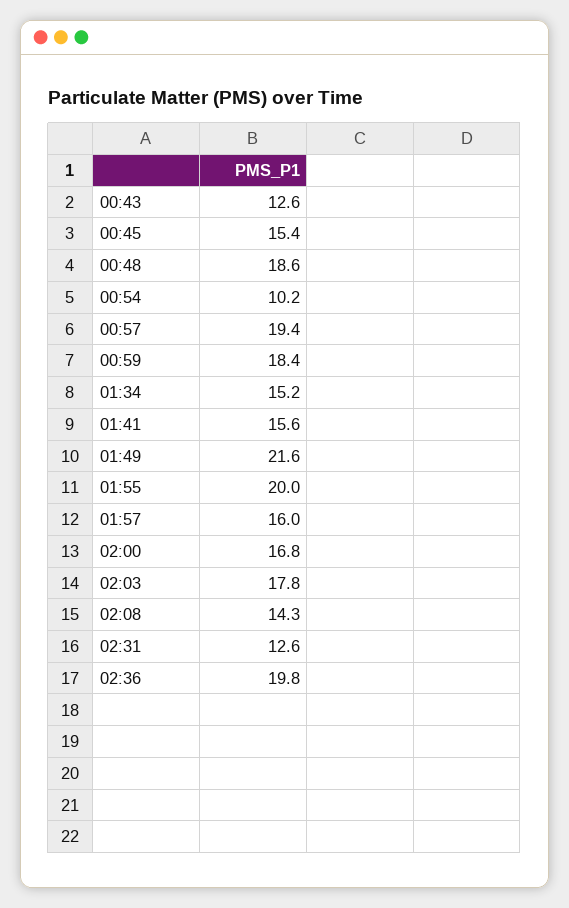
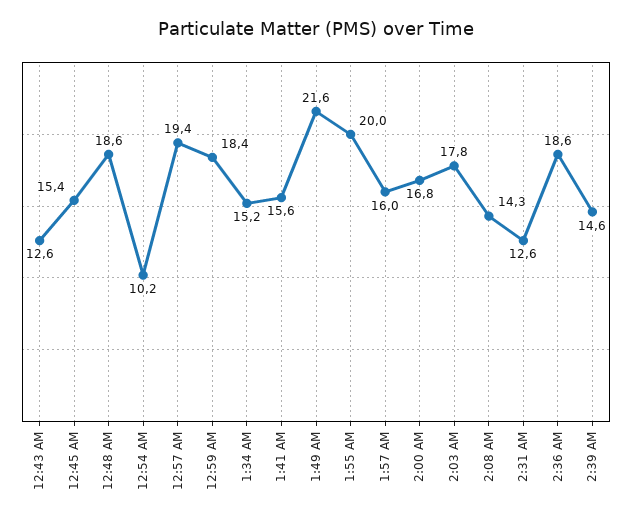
02:36: 19.8 -> 18.6
2:39 AM: none -> 14.6

